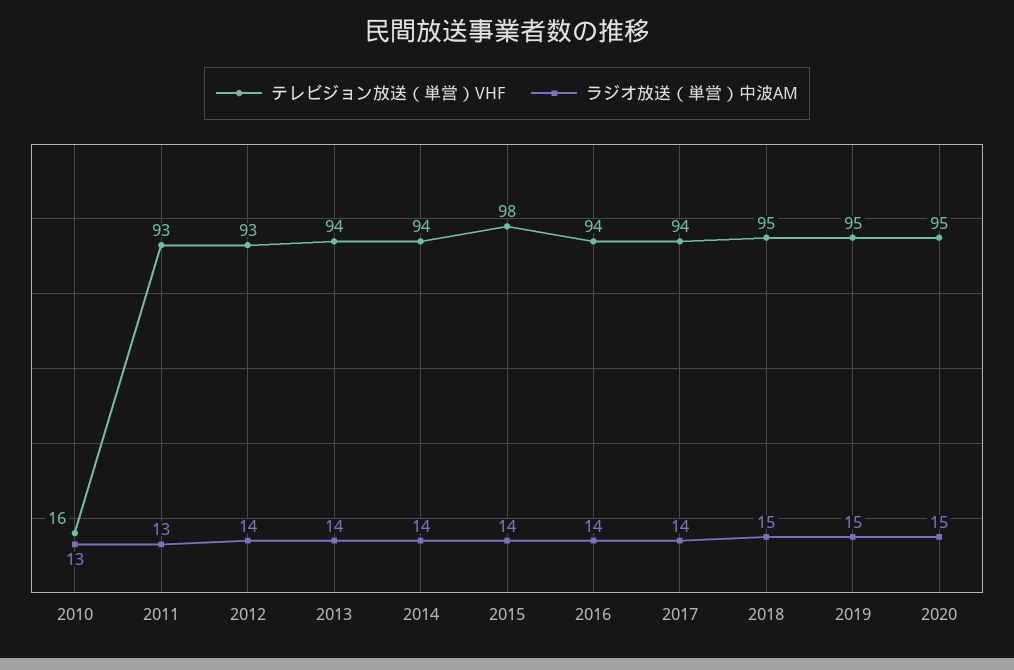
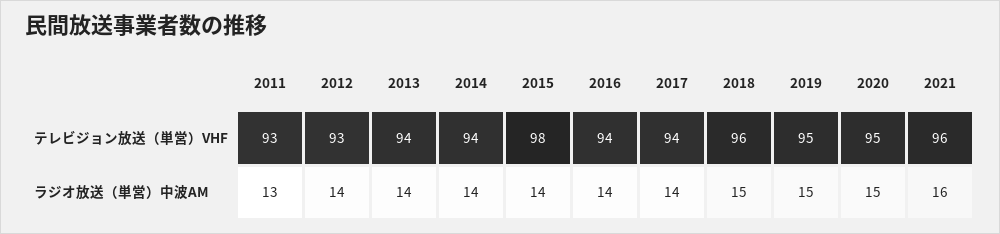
テレビジョン放送（単営）VHF, 2010: 16 -> none
ラジオ放送（単営）中波AM, 2010: 13 -> none
テレビジョン放送（単営）VHF, 2018: 95 -> 96
テレビジョン放送（単営）VHF, 2021: none -> 96
ラジオ放送（単営）中波AM, 2021: none -> 16

